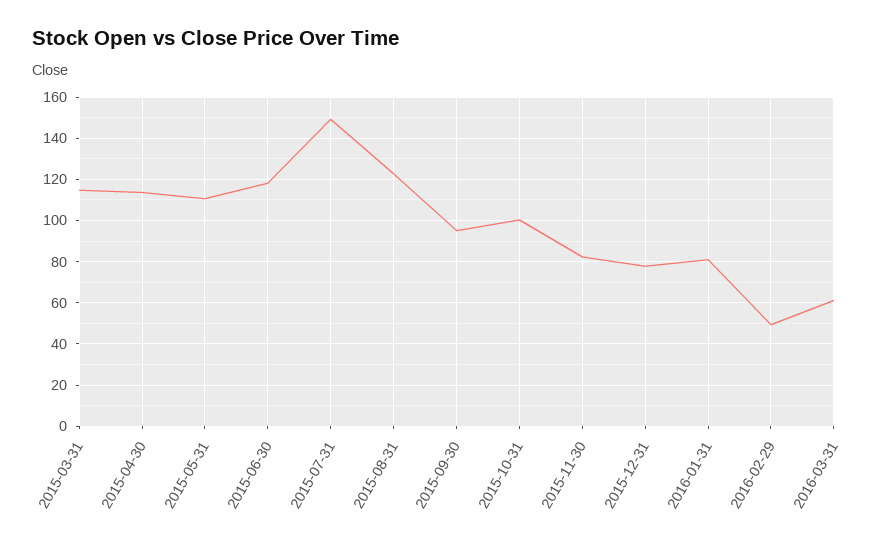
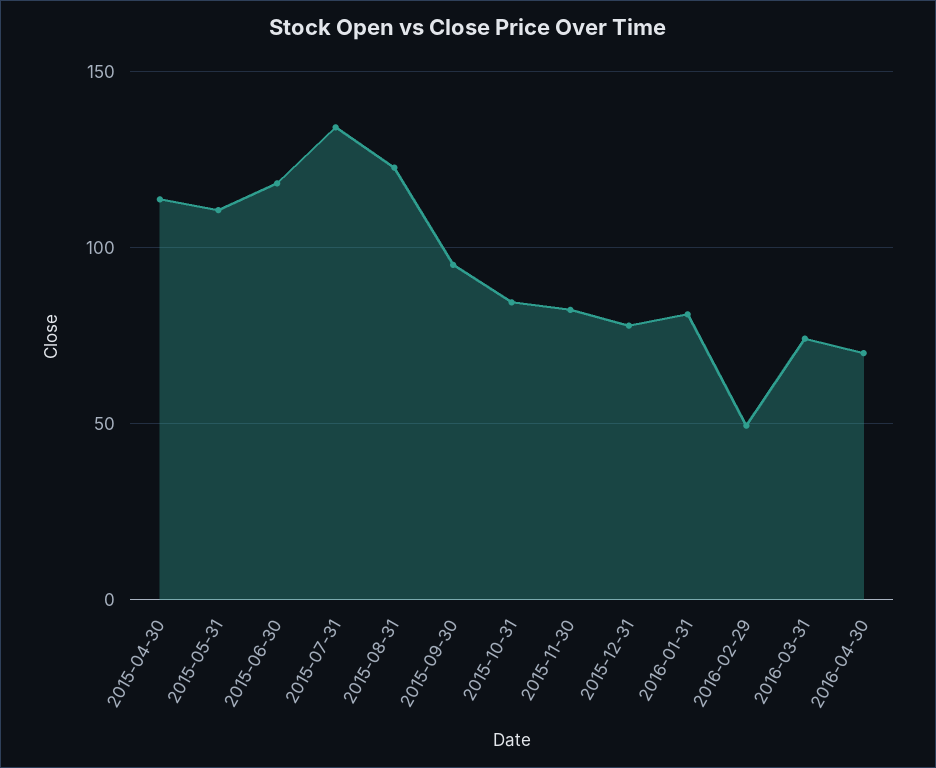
2015-03-31: 115 -> none
2015-07-31: 150 -> 135
2015-10-31: 100 -> 85
2016-03-31: 60 -> 75
2016-04-30: none -> 70

